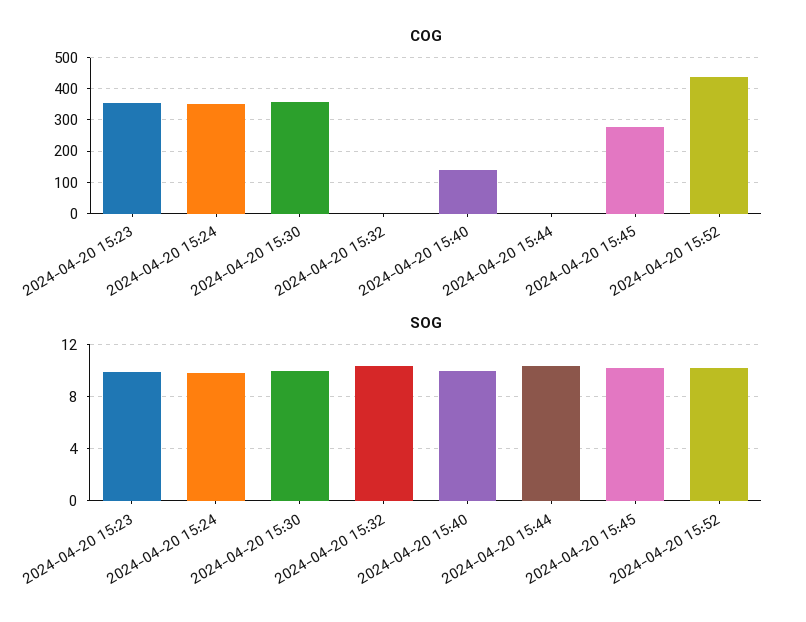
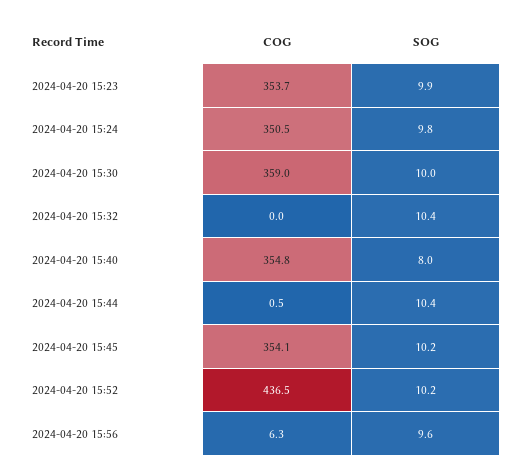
COG, 2024-04-20 15:40: 140 -> 354.8
COG, 2024-04-20 15:45: 280 -> 354.1
SOG, 2024-04-20 15:40: 10 -> 8
COG, 2024-04-20 15:56: none -> 6.3
SOG, 2024-04-20 15:56: none -> 9.6

